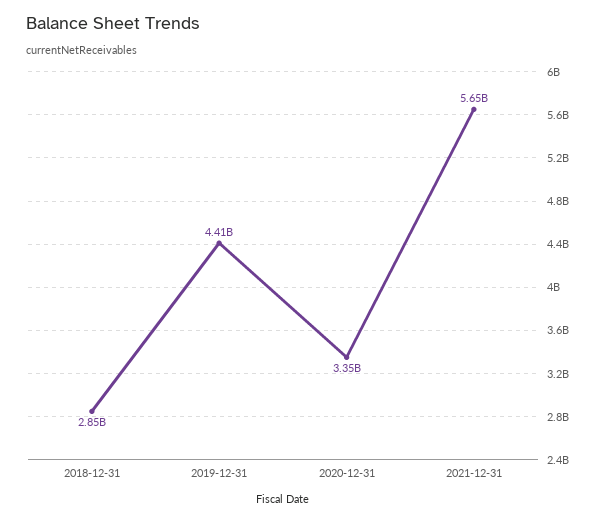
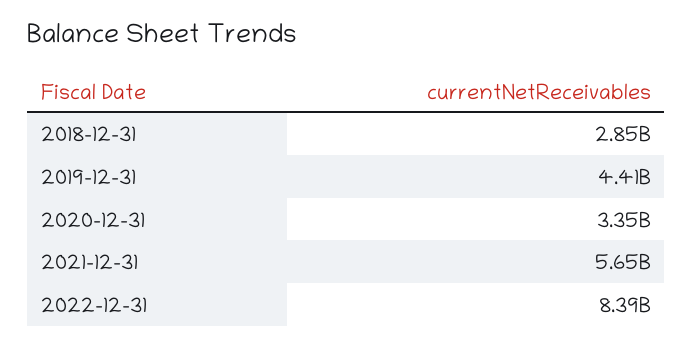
2022-12-31: none -> 8390000000

